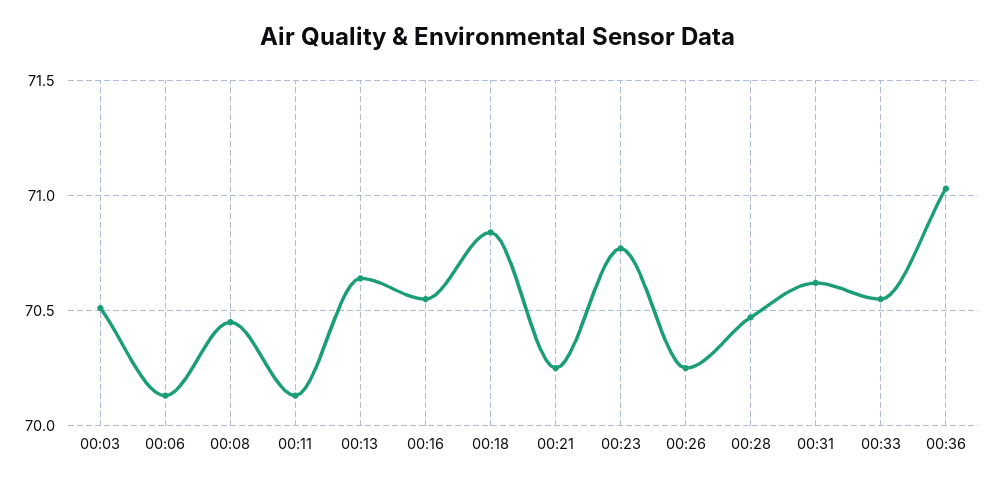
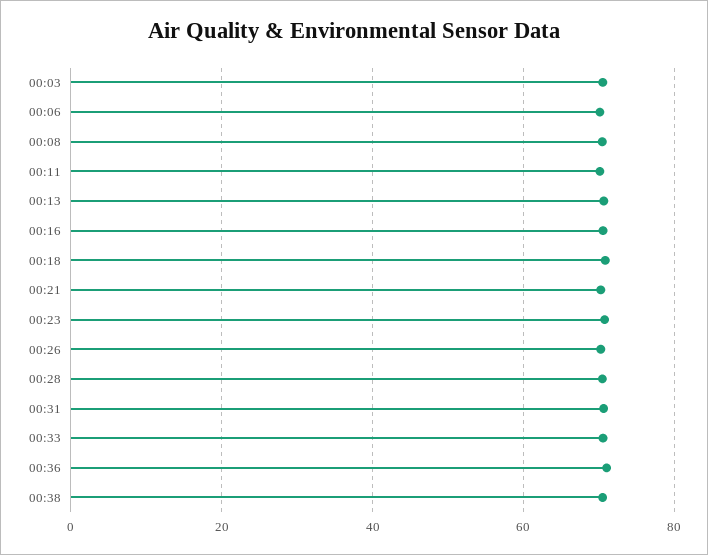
00:38: none -> 70

